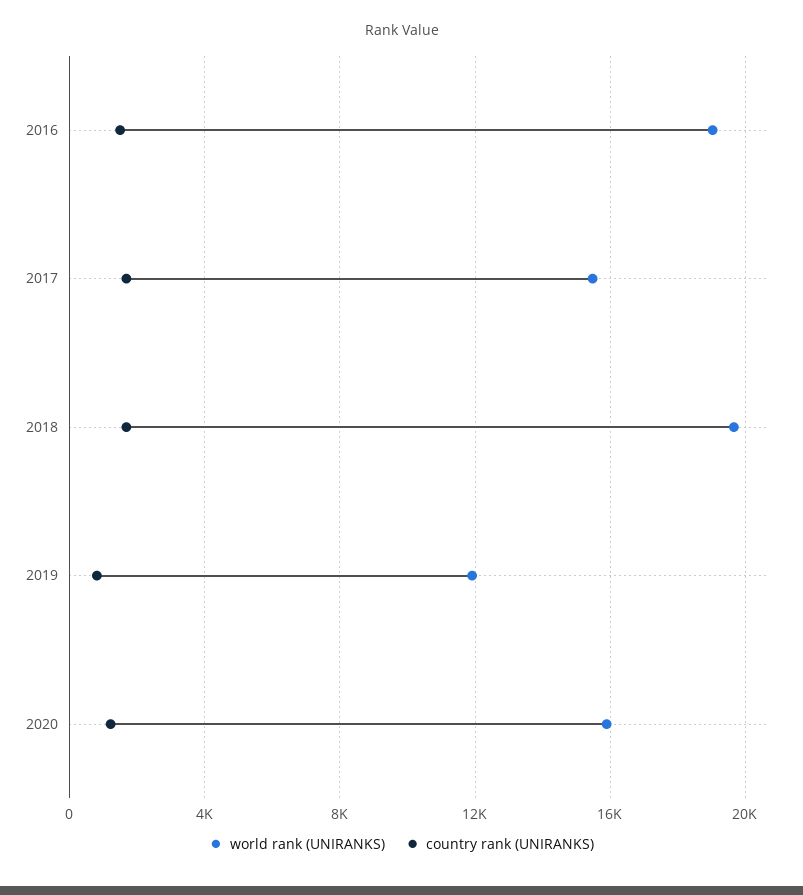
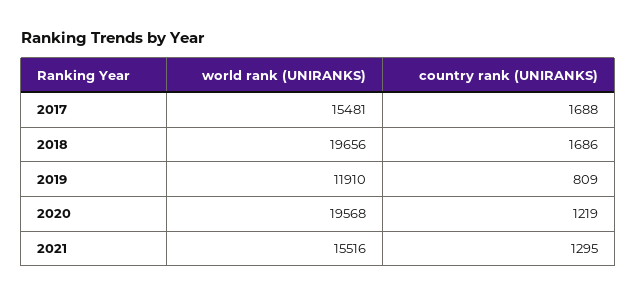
world rank (UNIRANKS), 2016: 19000 -> none
country rank (UNIRANKS), 2016: 1500 -> none
world rank (UNIRANKS), 2020: 16000 -> 19568
world rank (UNIRANKS), 2021: none -> 15516
country rank (UNIRANKS), 2021: none -> 1295

